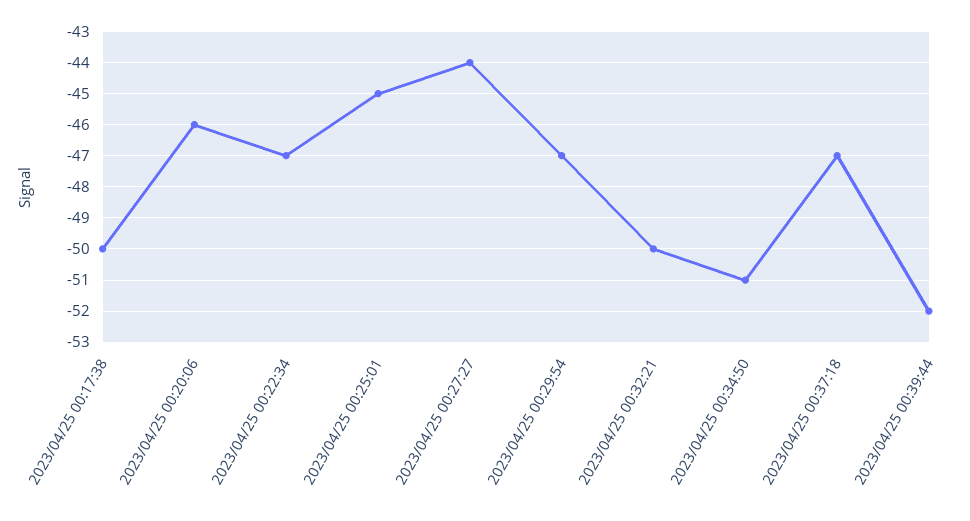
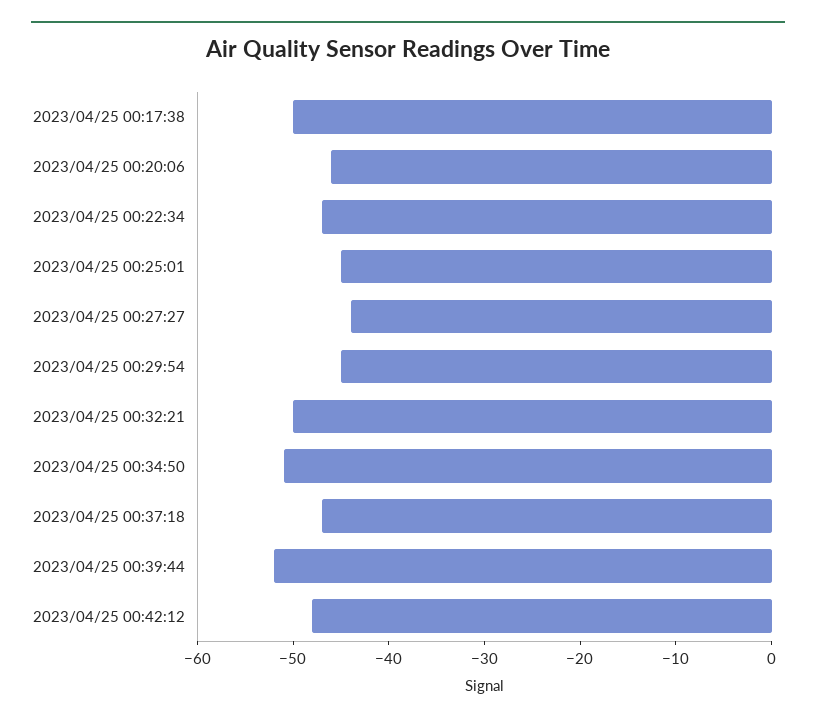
2023/04/25 00:29:54: -47 -> -45
2023/04/25 00:42:12: none -> -48

